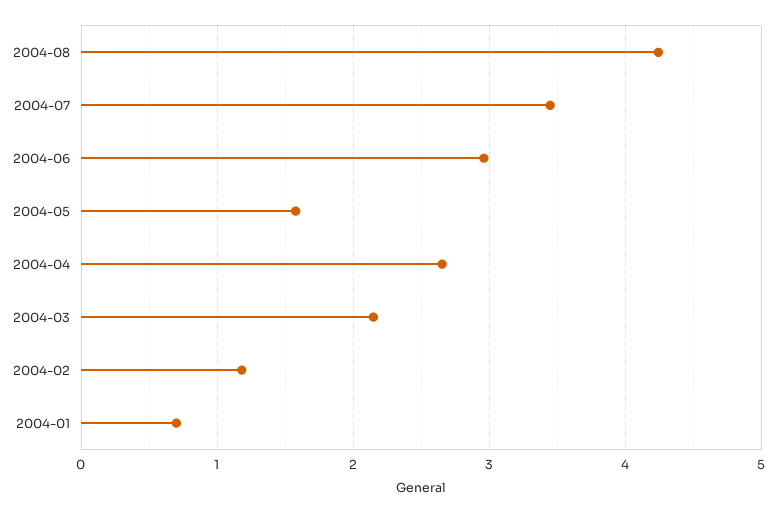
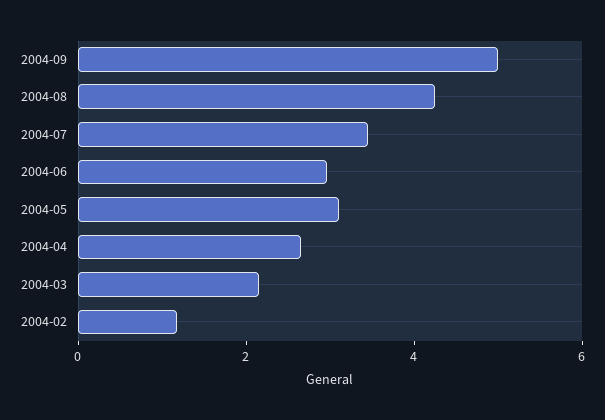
2004-05: 1.6 -> 3
2004-01: 0.7 -> none
2004-09: none -> 5

